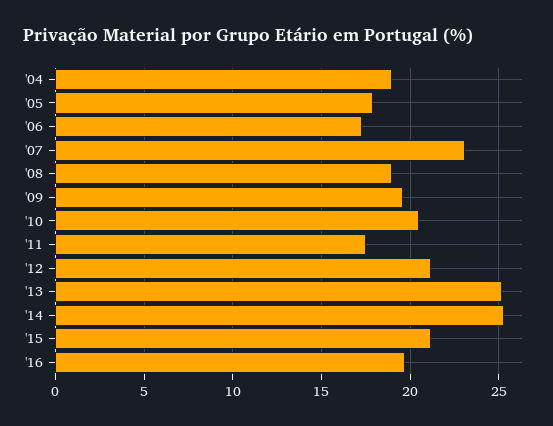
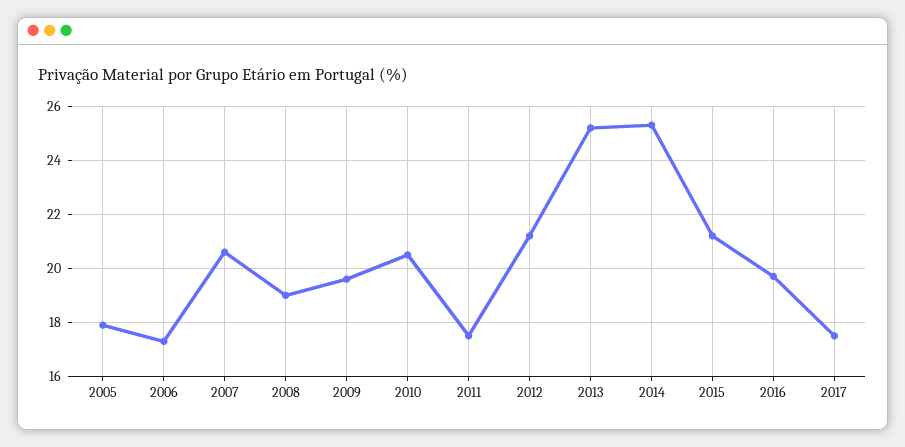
'04: 19 -> none
'07: 23 -> 20.5
2017: none -> 17.5

